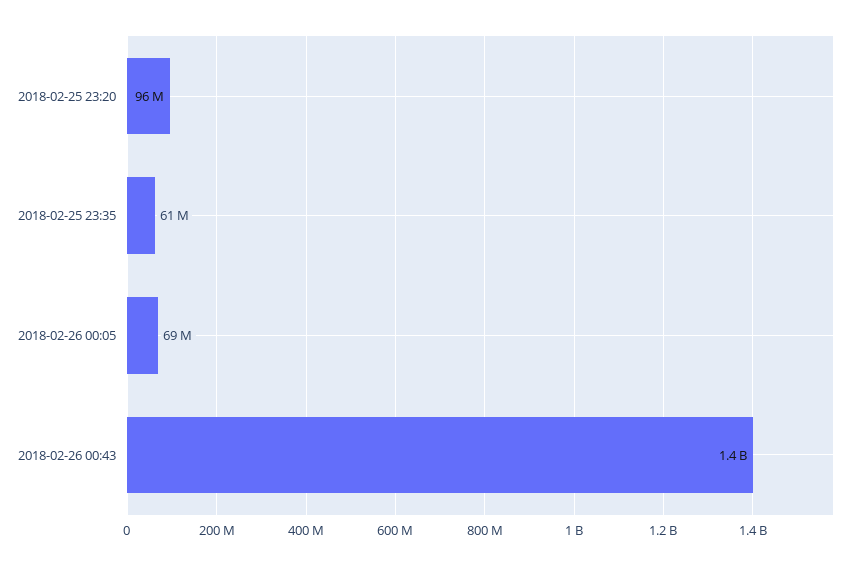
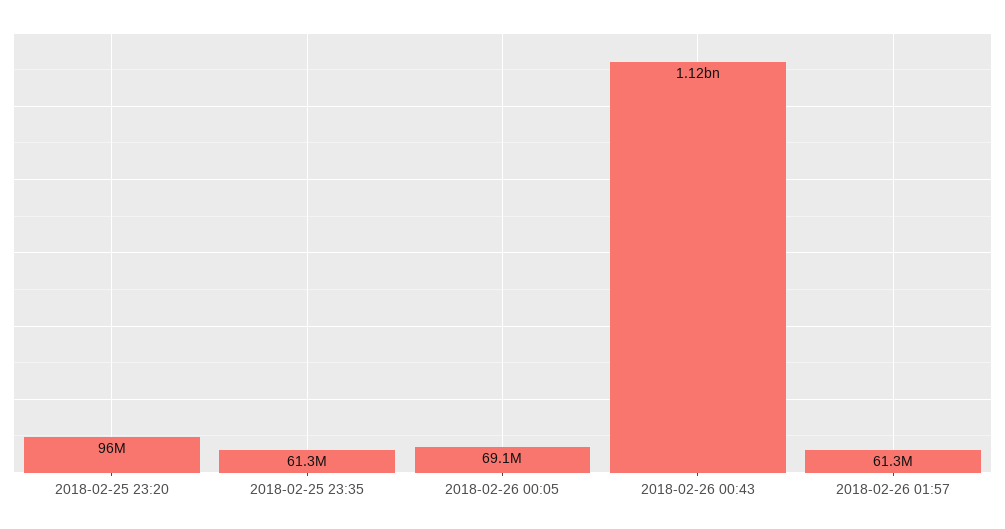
2018-02-26 00:43: 1400000000 -> 1120000000
2018-02-26 01:57: none -> 61300000

